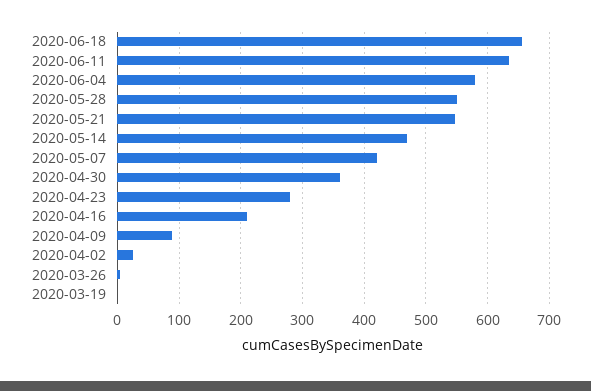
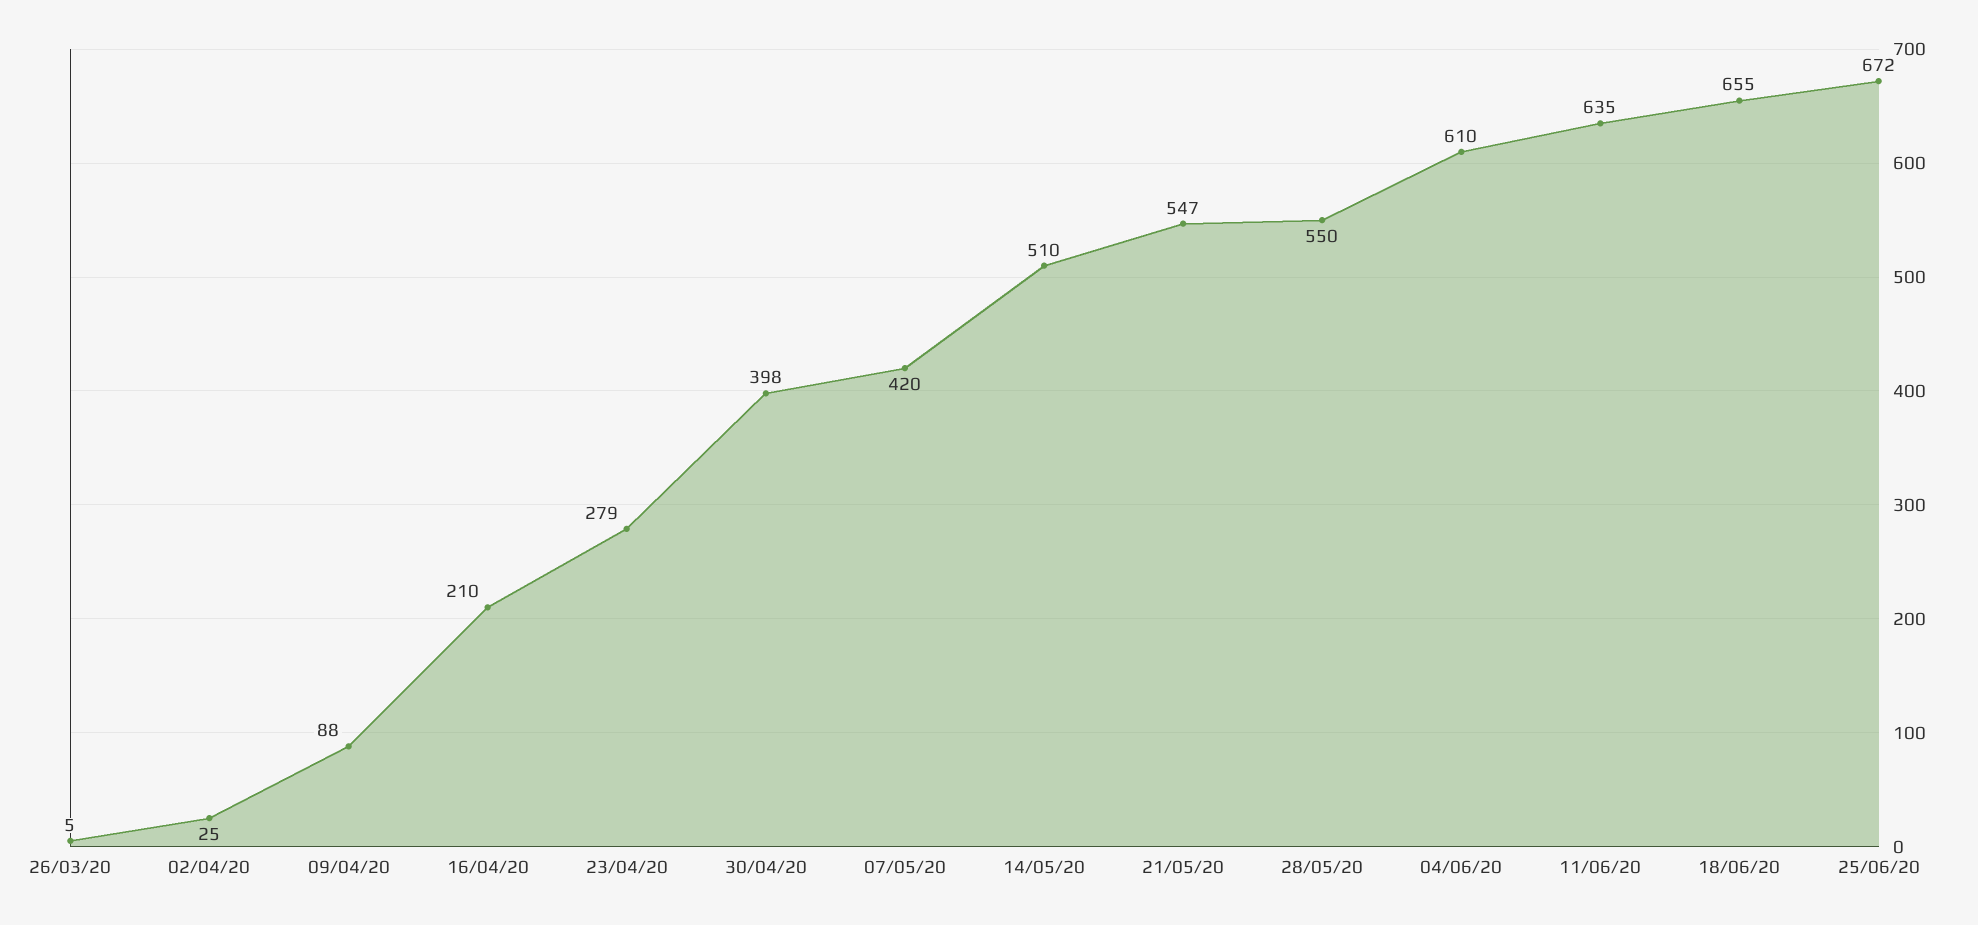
2020-06-04: 580 -> 610
2020-05-14: 470 -> 510
2020-04-30: 360 -> 398
2020-03-19: 0 -> none
25/06/20: none -> 672

